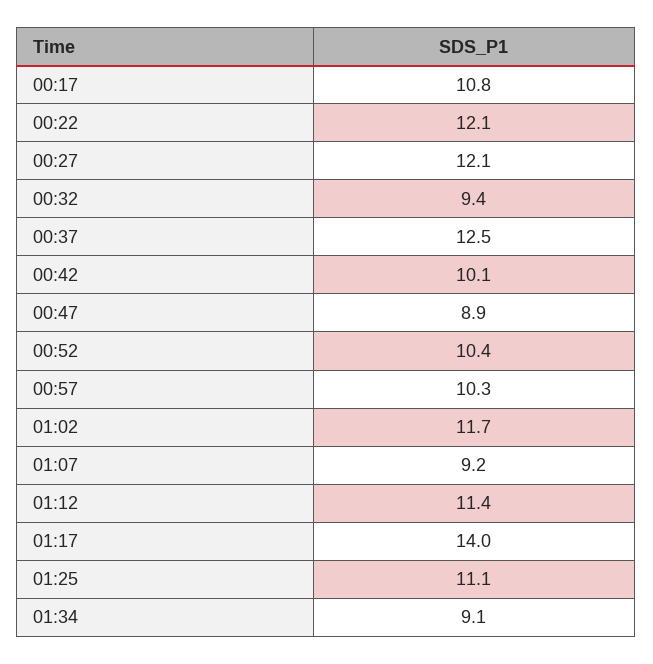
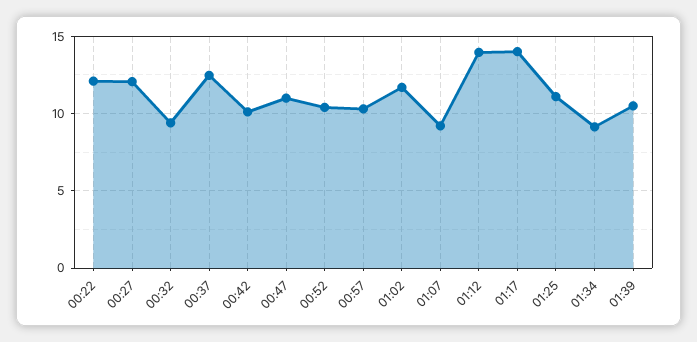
00:17: 10.8 -> none
00:47: 8.9 -> 11
01:12: 11.4 -> 14
01:39: none -> 10.5

